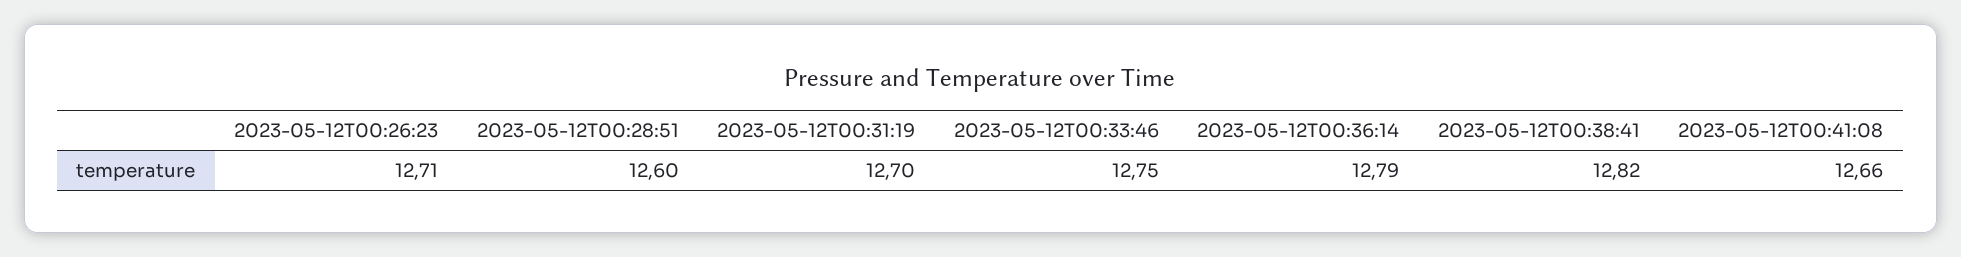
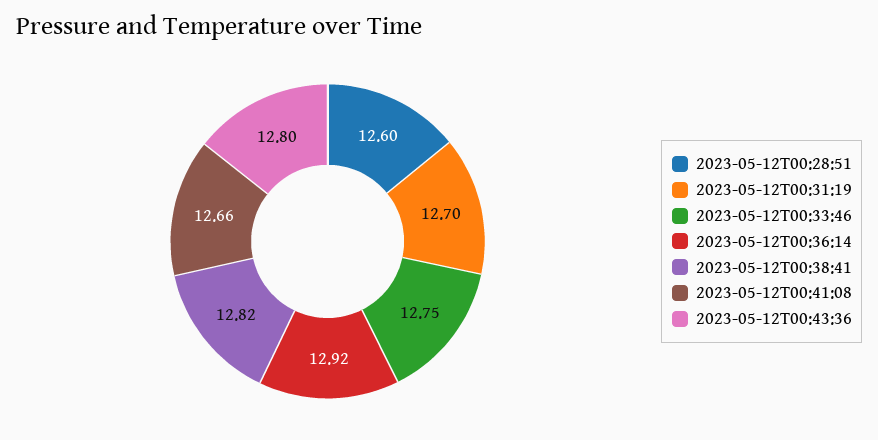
2023-05-12T00:26:23: 12.71 -> none
2023-05-12T00:36:14: 12.79 -> 12.92
2023-05-12T00:43:36: none -> 12.8

